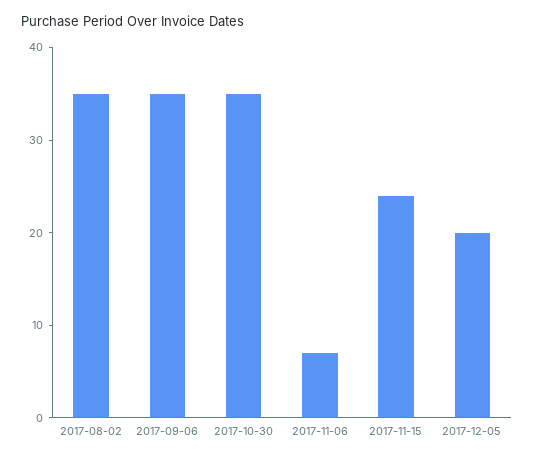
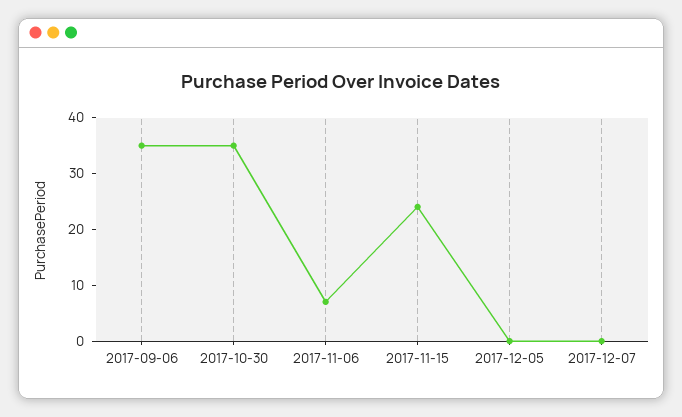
2017-08-02: 35 -> none
2017-12-05: 20 -> 0
2017-12-07: none -> 0

